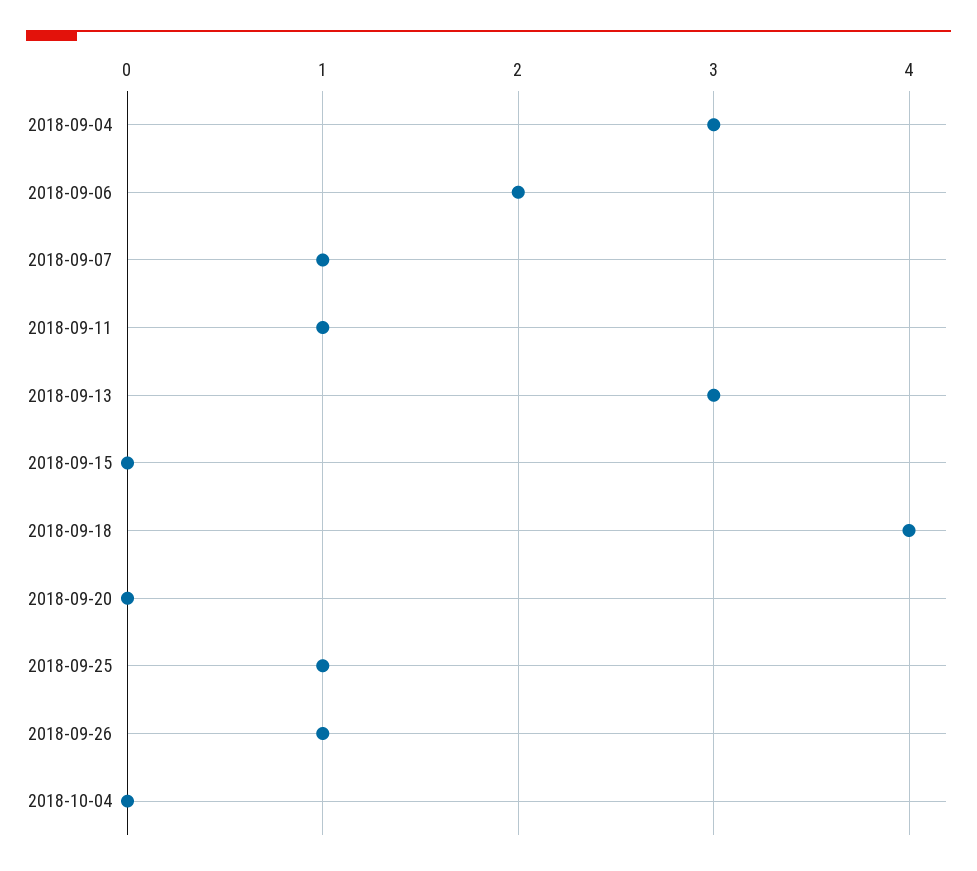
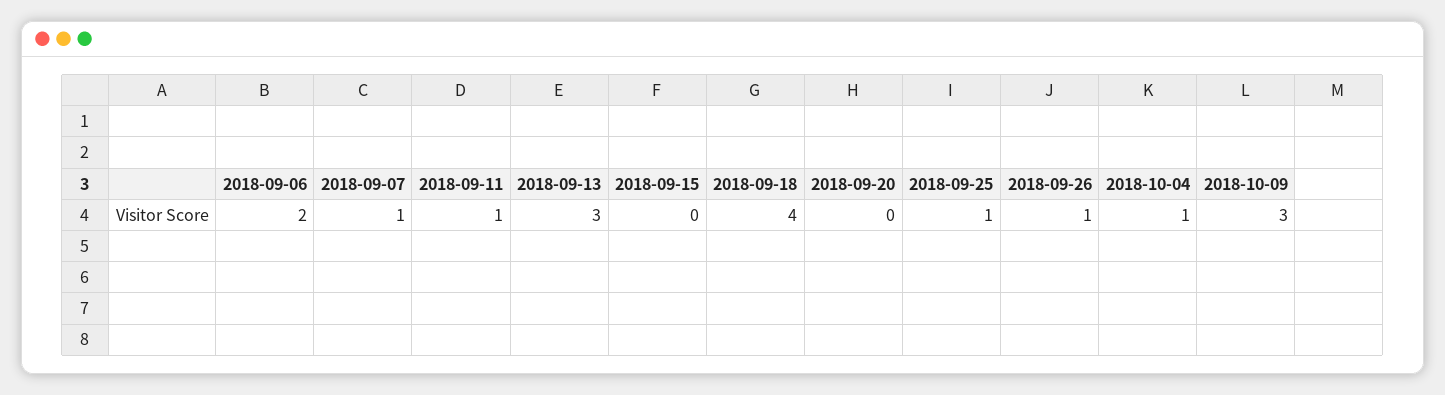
2018-09-04: 3 -> none
2018-10-04: 0 -> 1
2018-10-09: none -> 3

